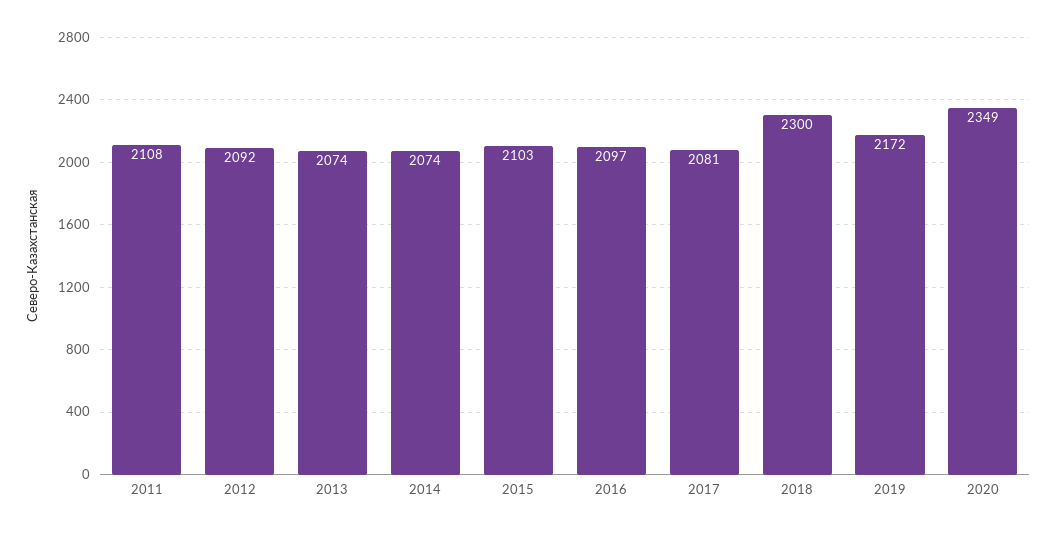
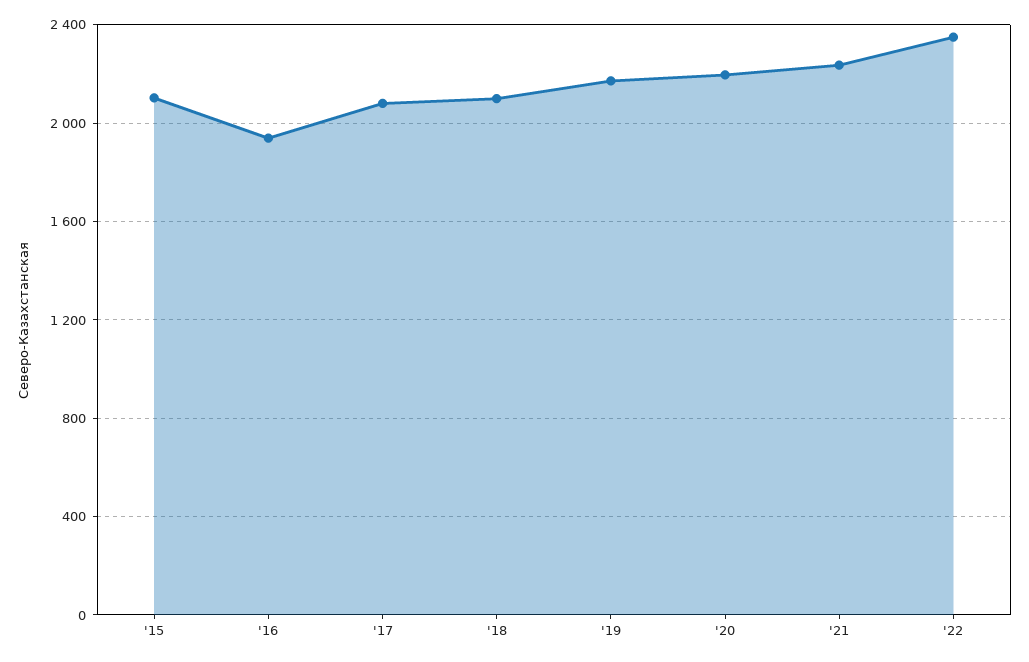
2011: 2108 -> none
2012: 2092 -> none
2013: 2074 -> none
2014: 2074 -> none
2016: 2097 -> 1950
2018: 2300 -> 2100
2020: 2349 -> 2200
'21: none -> 2250
'22: none -> 2350

